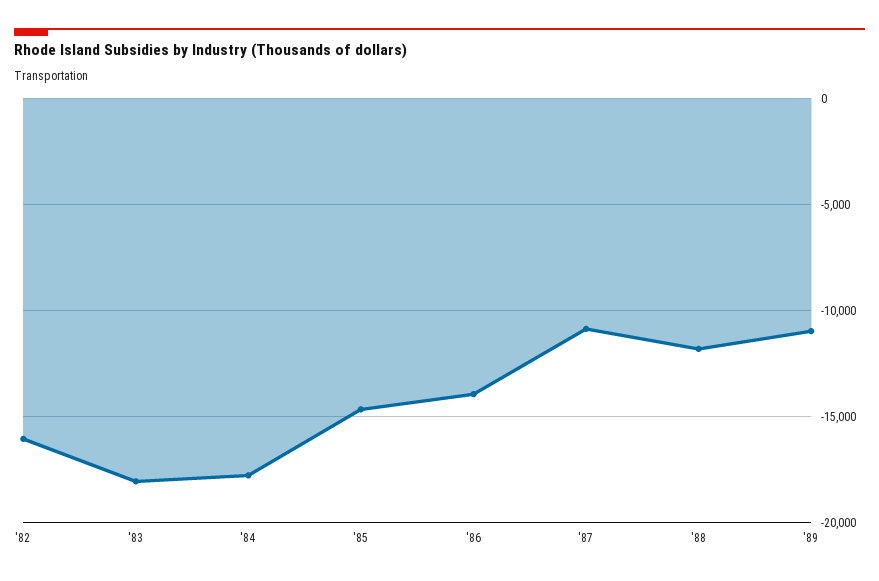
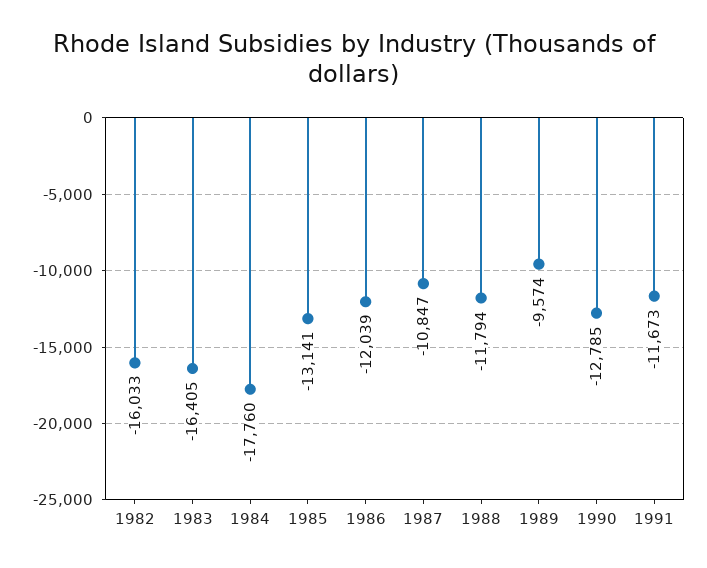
'83: -18000 -> -16405
'85: -14500 -> -13141
'86: -14000 -> -12039
'89: -11000 -> -9574
1990: none -> -12785
1991: none -> -11673

